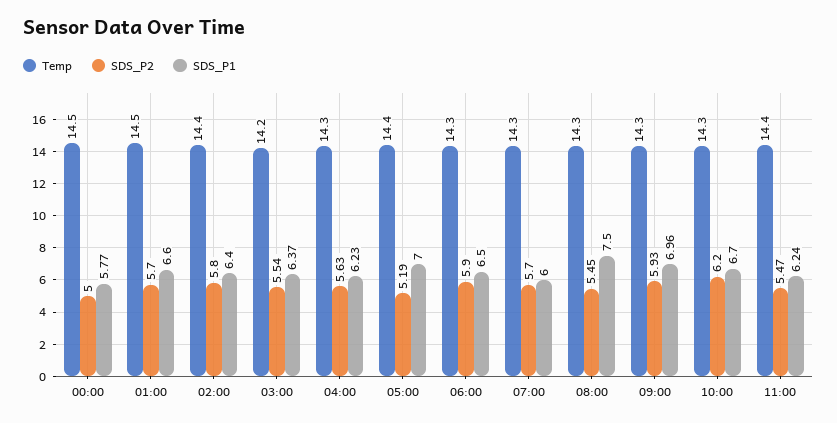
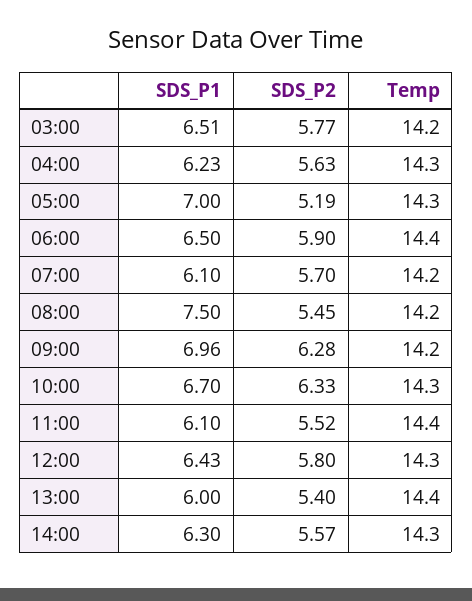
Temp, 00:00: 14.5 -> none
SDS_P2, 00:00: 5 -> none
SDS_P1, 00:00: 5.77 -> none
Temp, 01:00: 14.5 -> none
SDS_P2, 01:00: 5.7 -> none
SDS_P1, 01:00: 6.6 -> none
Temp, 02:00: 14.4 -> none
SDS_P2, 02:00: 5.8 -> none
SDS_P1, 02:00: 6.4 -> none
SDS_P2, 03:00: 5.54 -> 5.77
SDS_P1, 03:00: 6.37 -> 6.51
Temp, 05:00: 14.4 -> 14.3
Temp, 06:00: 14.3 -> 14.4
Temp, 07:00: 14.3 -> 14.2
SDS_P1, 07:00: 6 -> 6.1
Temp, 08:00: 14.3 -> 14.2
Temp, 09:00: 14.3 -> 14.2
SDS_P2, 09:00: 5.93 -> 6.28
SDS_P2, 10:00: 6.2 -> 6.33
SDS_P2, 11:00: 5.47 -> 5.52
SDS_P1, 11:00: 6.24 -> 6.1
SDS_P1, 12:00: none -> 6.43
SDS_P2, 12:00: none -> 5.8
Temp, 12:00: none -> 14.3
SDS_P1, 13:00: none -> 6
SDS_P2, 13:00: none -> 5.4
Temp, 13:00: none -> 14.4
SDS_P1, 14:00: none -> 6.3
SDS_P2, 14:00: none -> 5.57
Temp, 14:00: none -> 14.3

